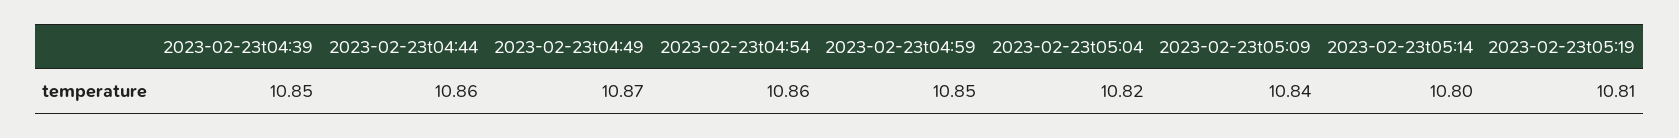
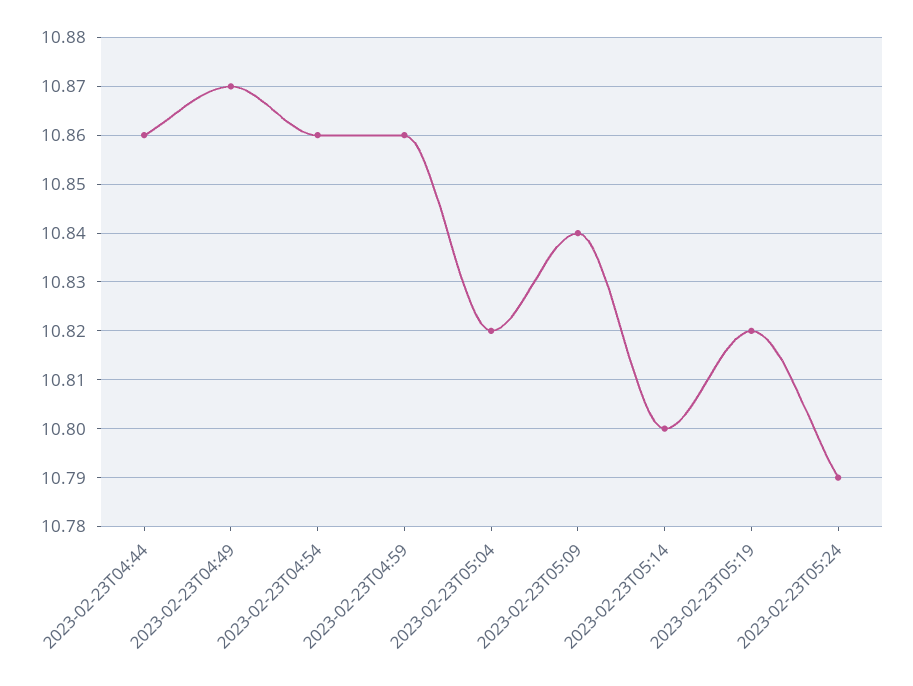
2023-02-23t04:39: 10.85 -> none
2023-02-23t04:59: 10.85 -> 10.86
2023-02-23t05:19: 10.81 -> 10.82
2023-02-23T05:24: none -> 10.79

